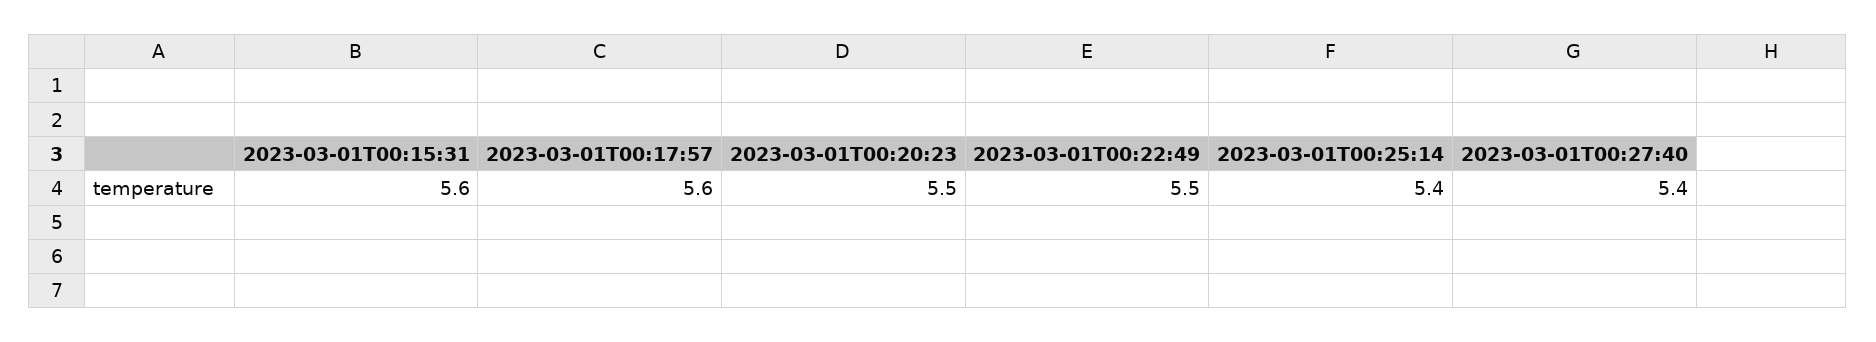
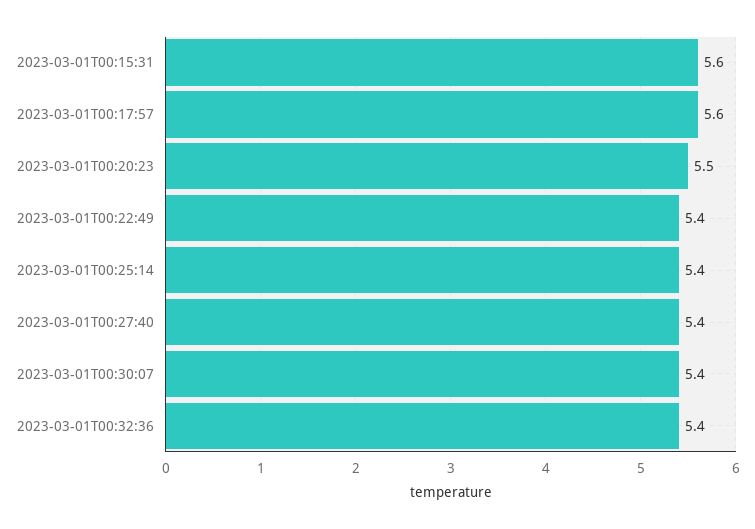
2023-03-01T00:22:49: 5.5 -> 5.4
2023-03-01T00:30:07: none -> 5.4
2023-03-01T00:32:36: none -> 5.4

